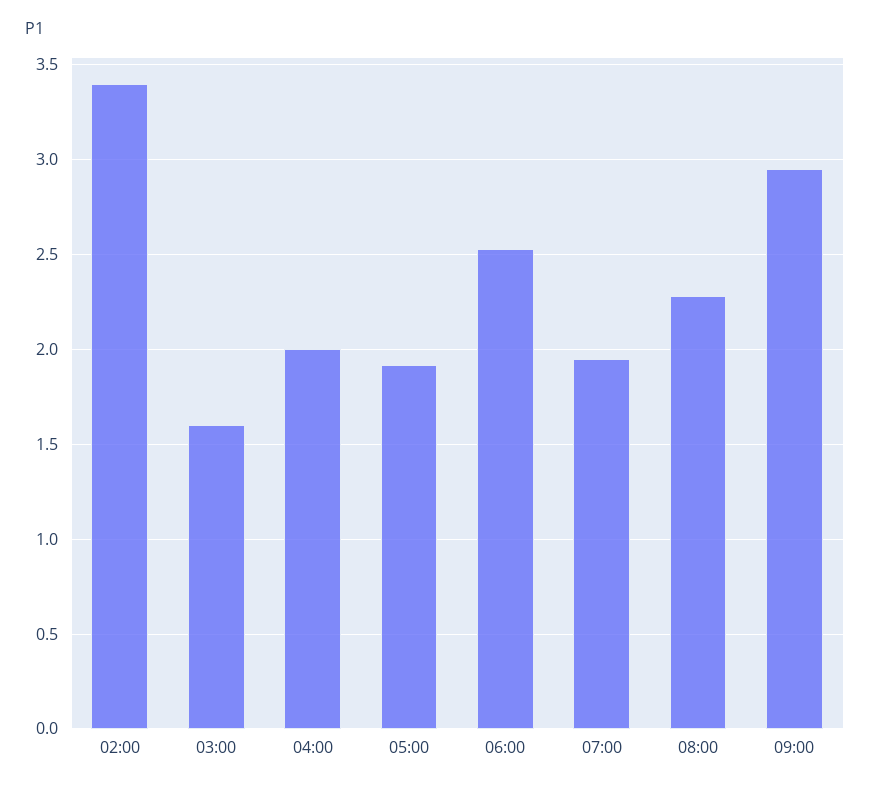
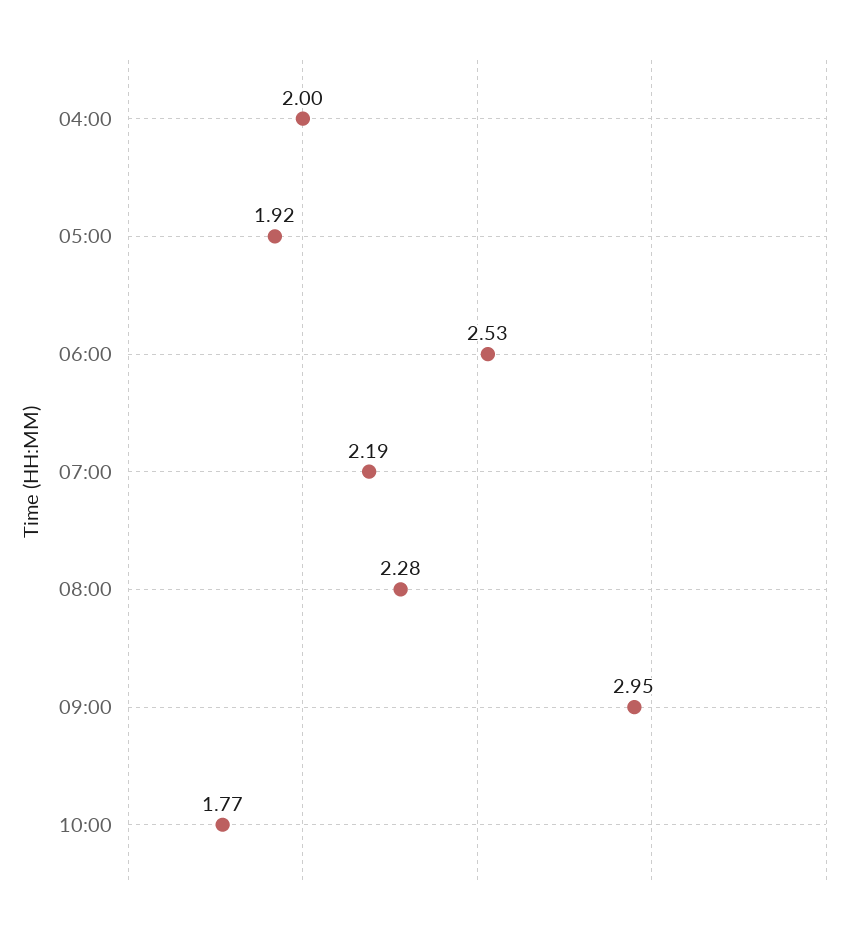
02:00: 3.4 -> none
03:00: 1.6 -> none
07:00: 1.95 -> 2.19
10:00: none -> 1.77

